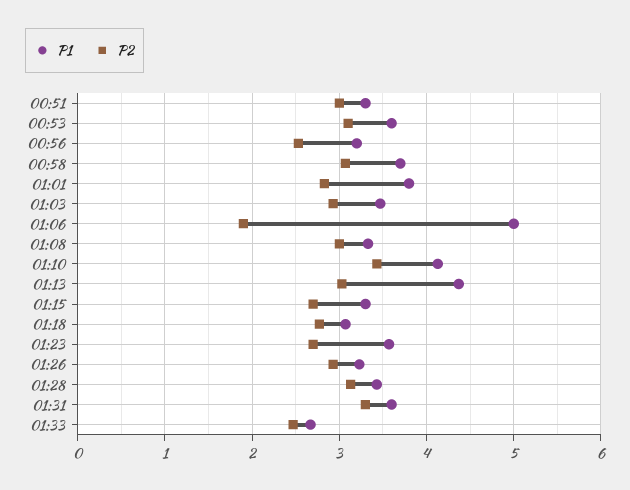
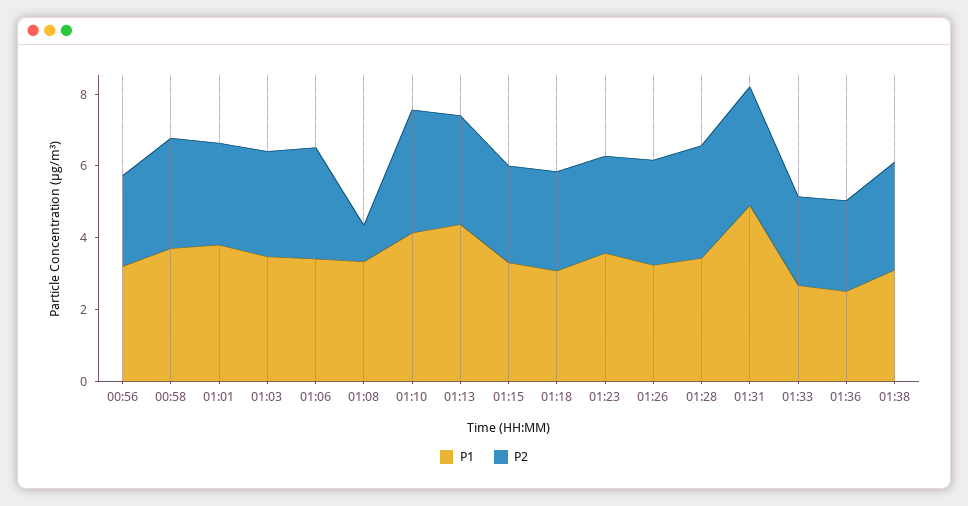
P1, 00:51: 3.3 -> none
P2, 00:51: 3 -> none
P1, 00:53: 3.6 -> none
P2, 00:53: 3.1 -> none
P1, 01:06: 5 -> 3.5
P2, 01:06: 1.9 -> 3
P2, 01:08: 3 -> 1
P1, 01:31: 3.6 -> 5
P1, 01:36: none -> 2.5
P2, 01:36: none -> 2.5
P1, 01:38: none -> 3
P2, 01:38: none -> 3

